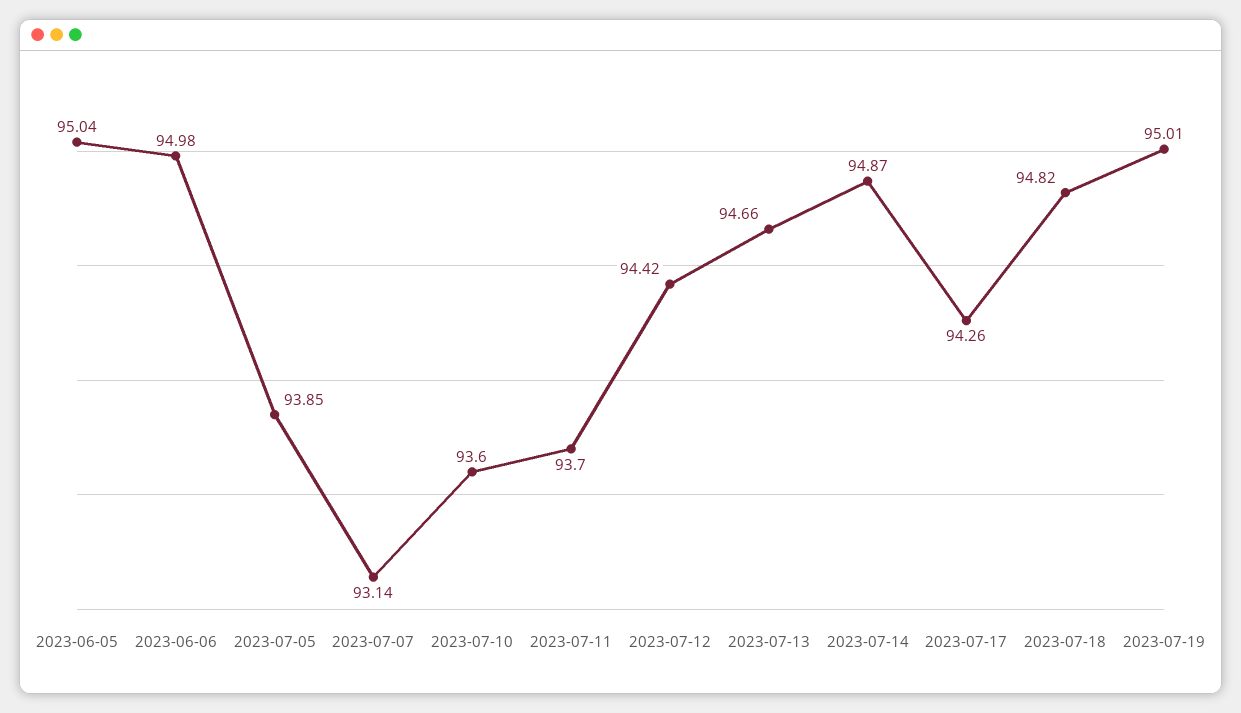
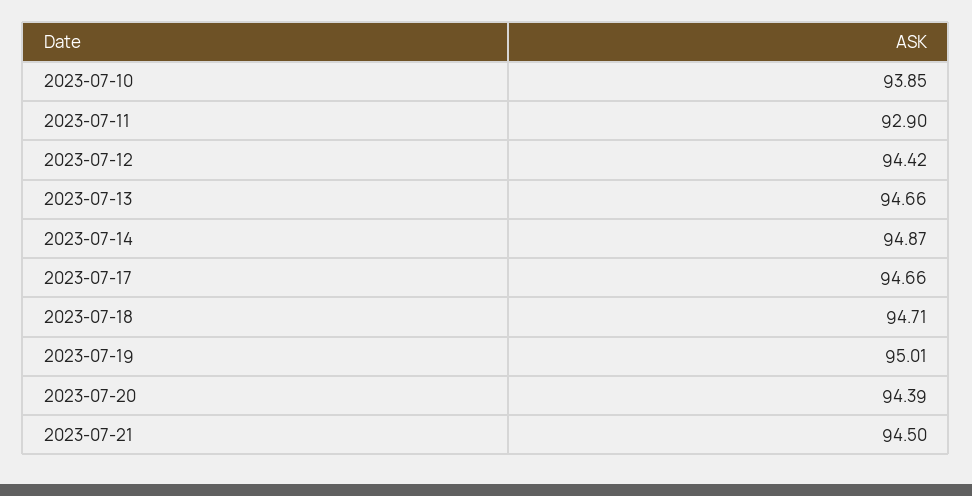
2023-06-05: 95.04 -> none
2023-06-06: 94.98 -> none
2023-07-05: 93.85 -> none
2023-07-07: 93.14 -> none
2023-07-10: 93.6 -> 93.85
2023-07-11: 93.7 -> 92.9
2023-07-17: 94.26 -> 94.66
2023-07-18: 94.82 -> 94.71
2023-07-20: none -> 94.39
2023-07-21: none -> 94.5

